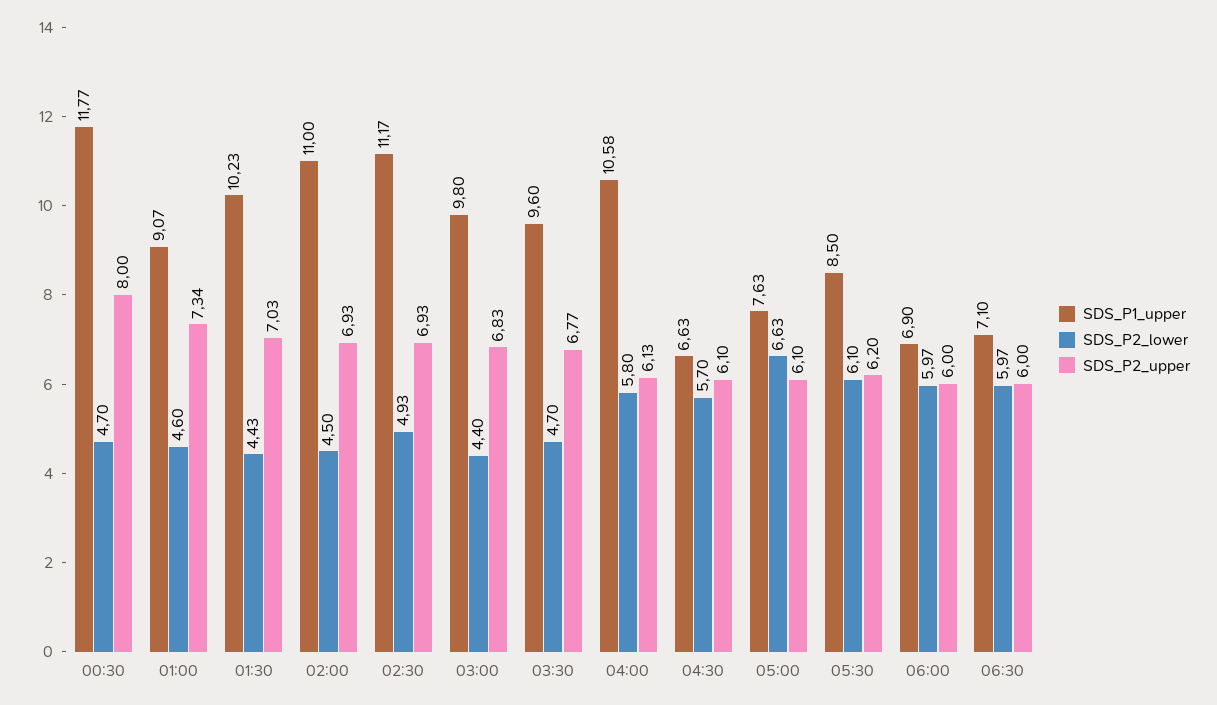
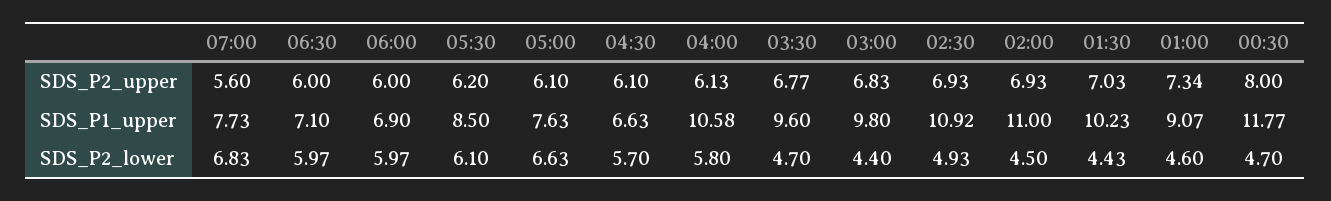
SDS_P1_upper, 02:30: 11.17 -> 10.92
SDS_P2_upper, 07:00: none -> 5.6
SDS_P1_upper, 07:00: none -> 7.73
SDS_P2_lower, 07:00: none -> 6.83

